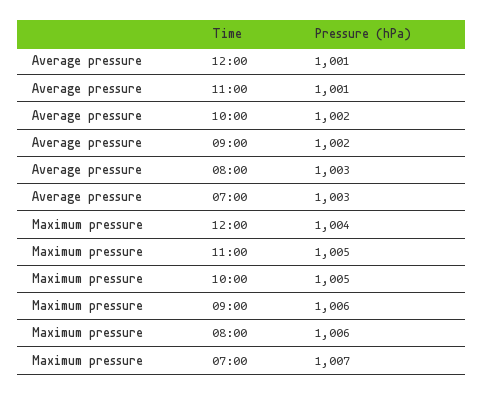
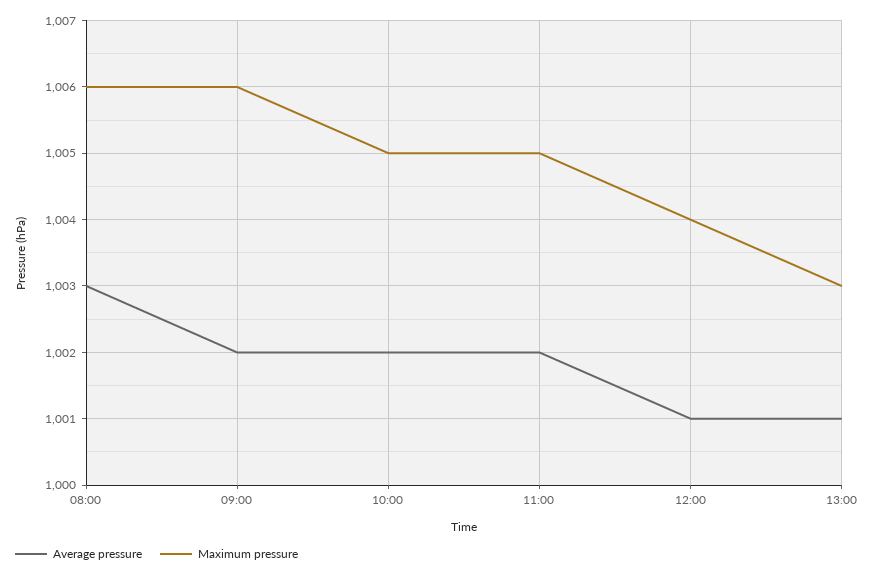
Average pressure, 11:00: 1001 -> 1002
Average pressure, 07:00: 1003 -> none
Maximum pressure, 07:00: 1007 -> none
Average pressure, 13:00: none -> 1001
Maximum pressure, 13:00: none -> 1003

